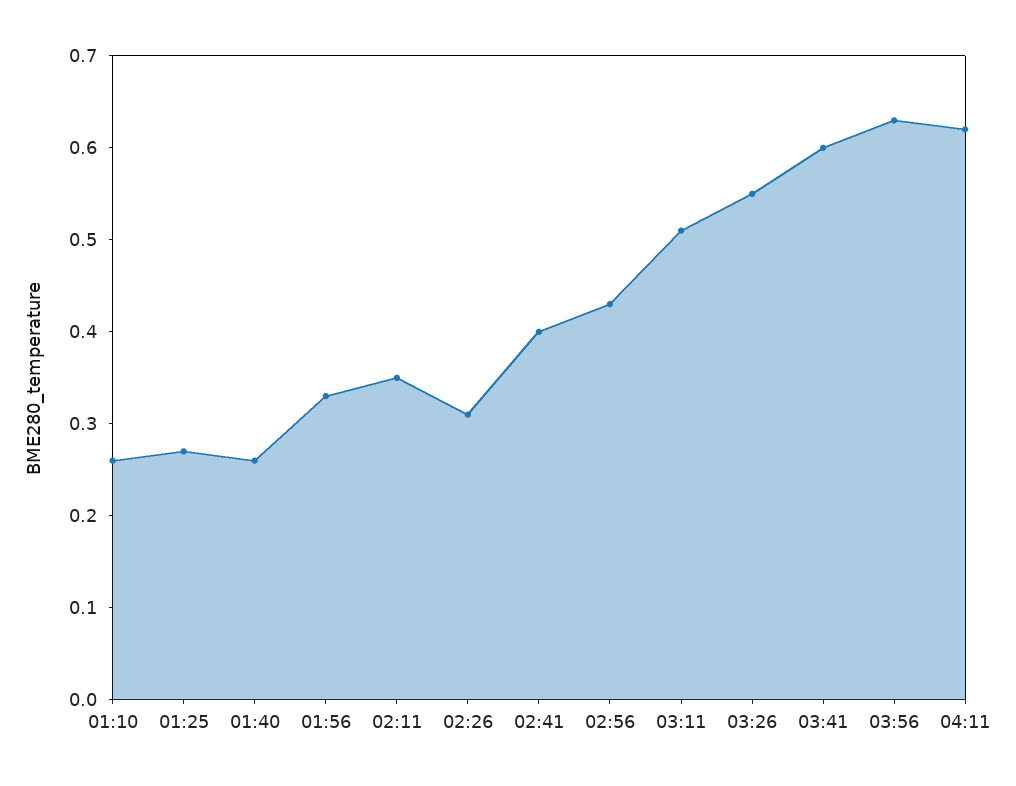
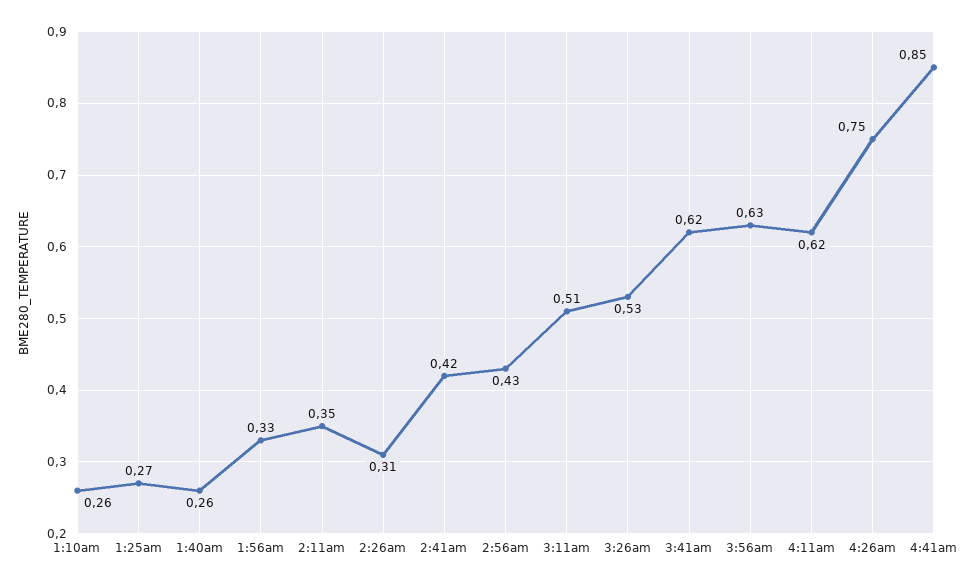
02:41: 0.4 -> 0.42
03:26: 0.55 -> 0.53
03:41: 0.6 -> 0.62
4:26am: none -> 0.75
4:41am: none -> 0.85

